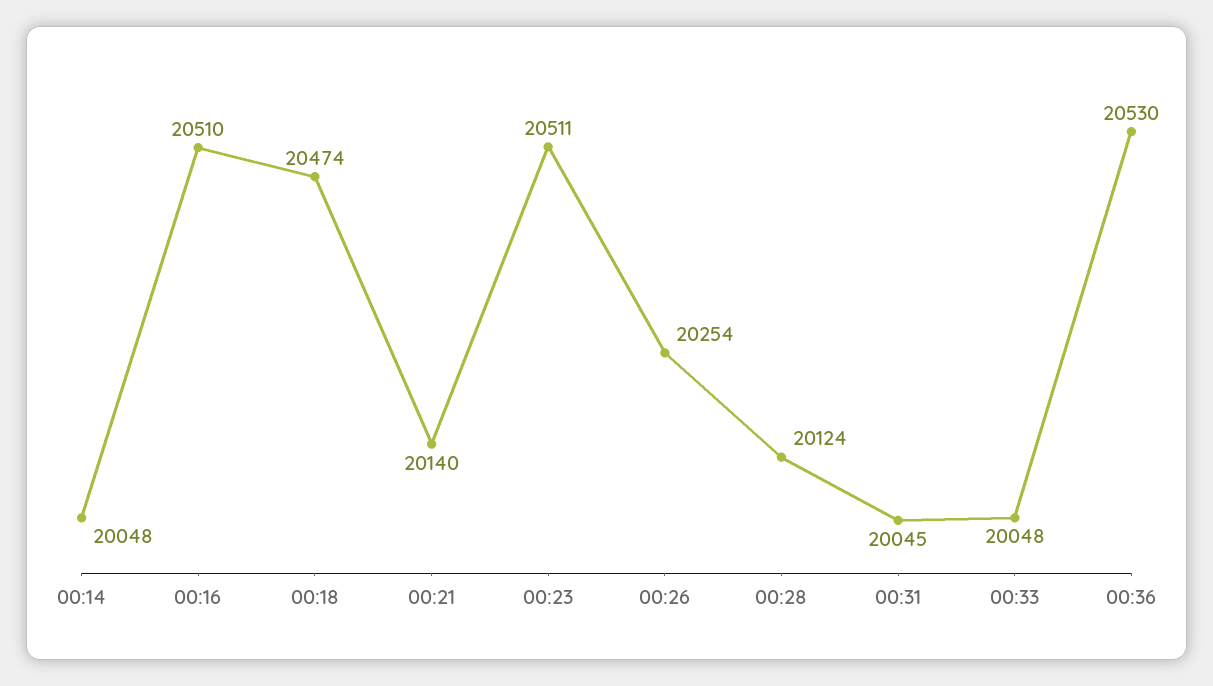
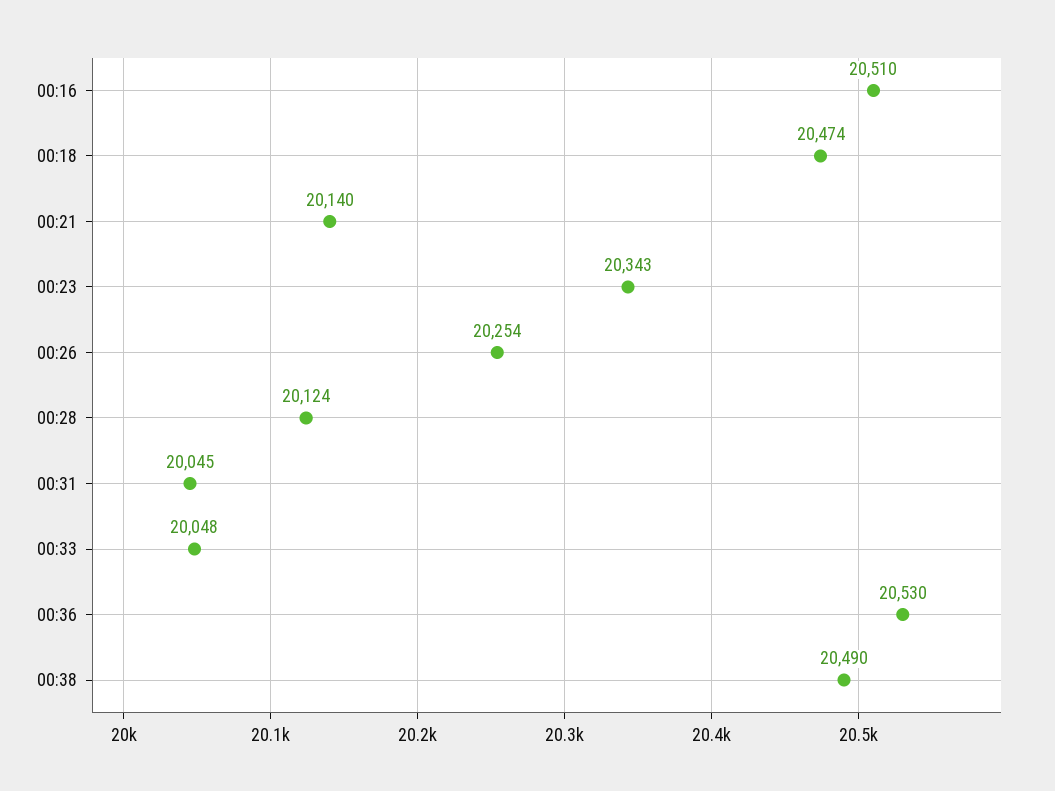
00:14: 20048 -> none
00:23: 20511 -> 20343
00:38: none -> 20490

